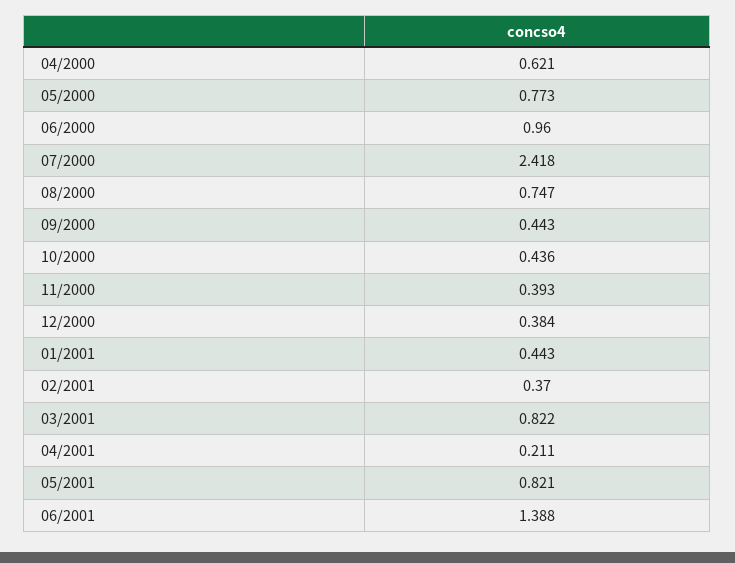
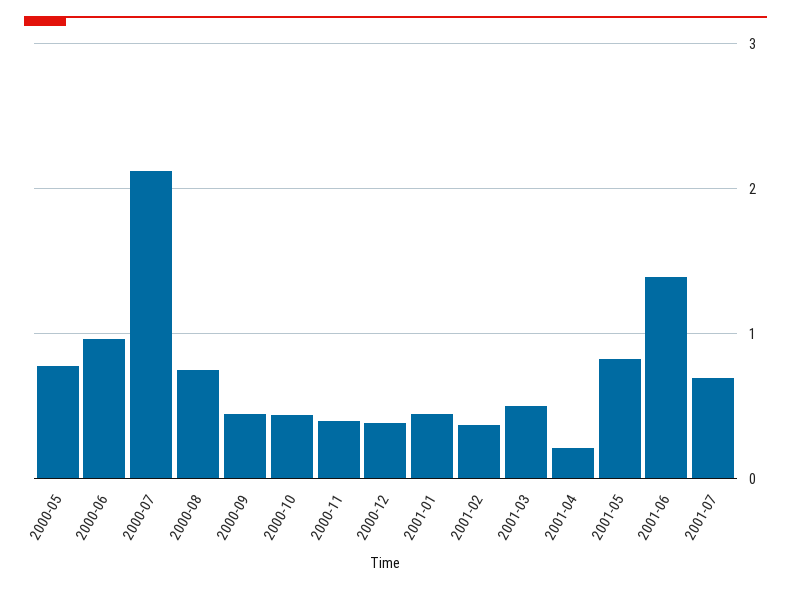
04/2000: 0.621 -> none
07/2000: 2.418 -> 2.1
03/2001: 0.822 -> 0.5
2001-07: none -> 0.7

